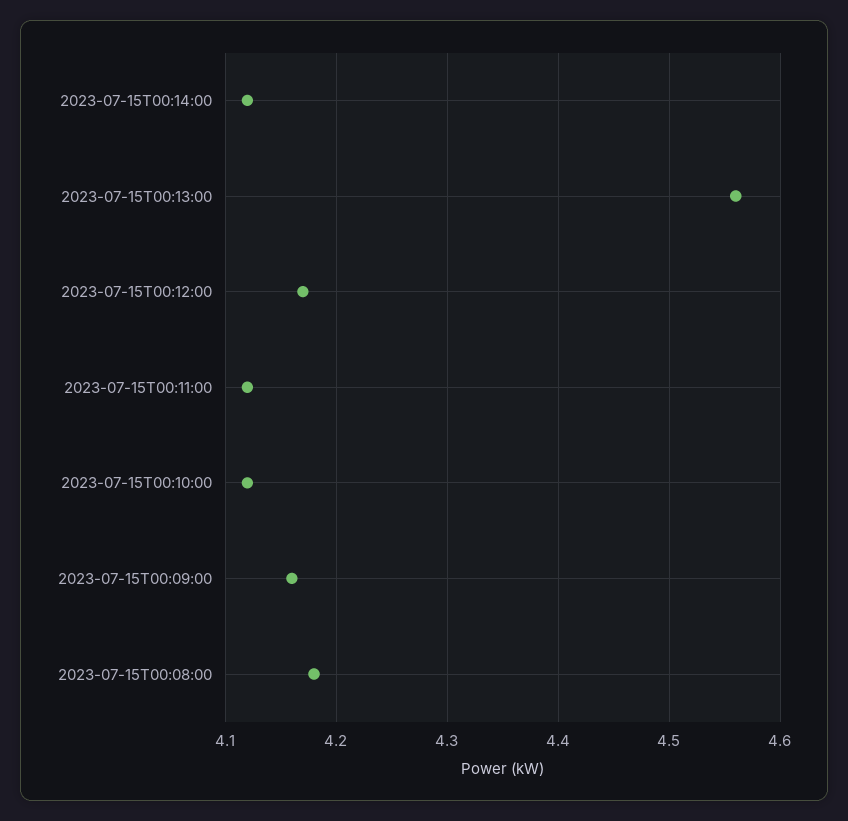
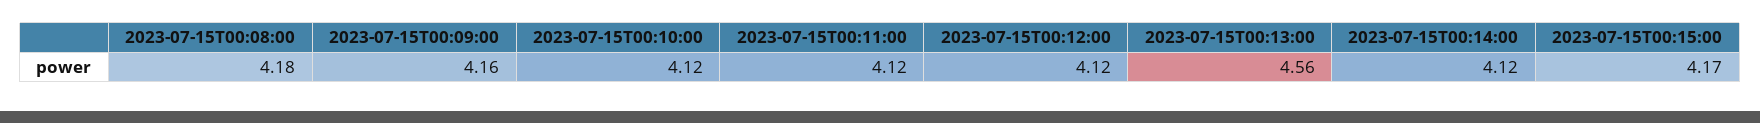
2023-07-15T00:12:00: 4.17 -> 4.12
2023-07-15T00:15:00: none -> 4.17

